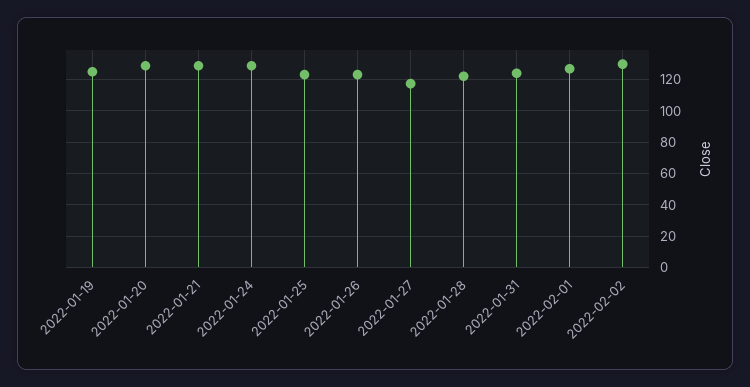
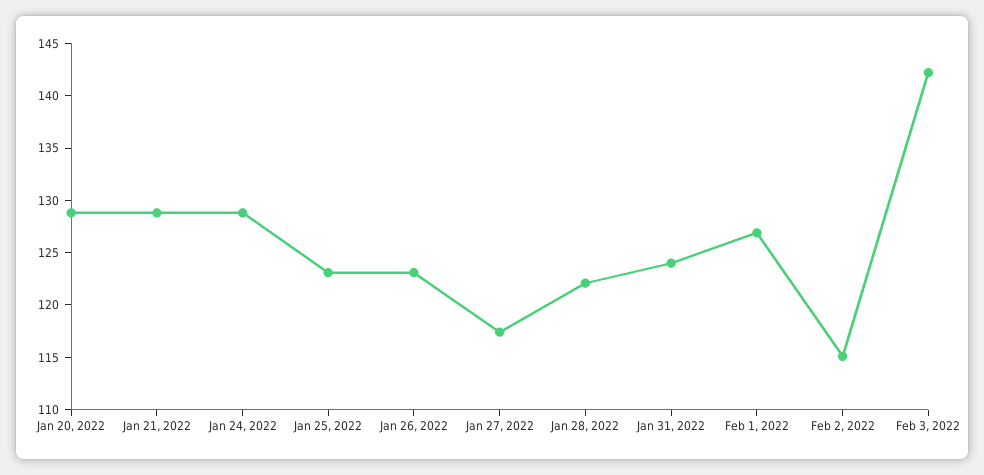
2022-01-19: 125 -> none
2022-02-02: 130 -> 115
Feb 3, 2022: none -> 142

